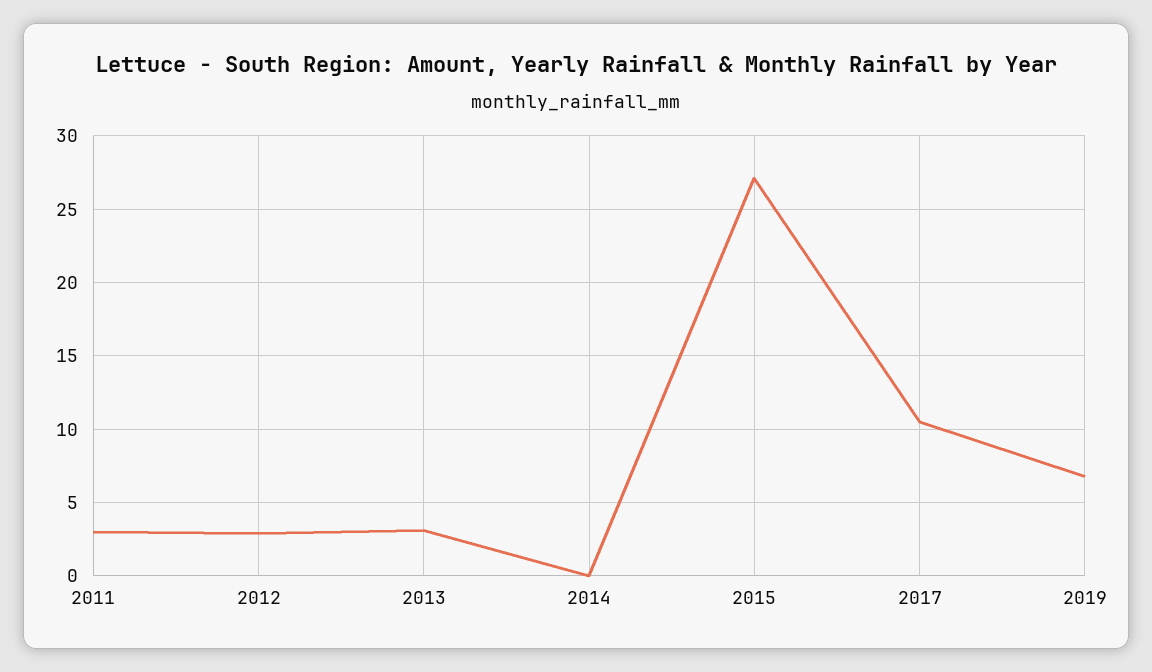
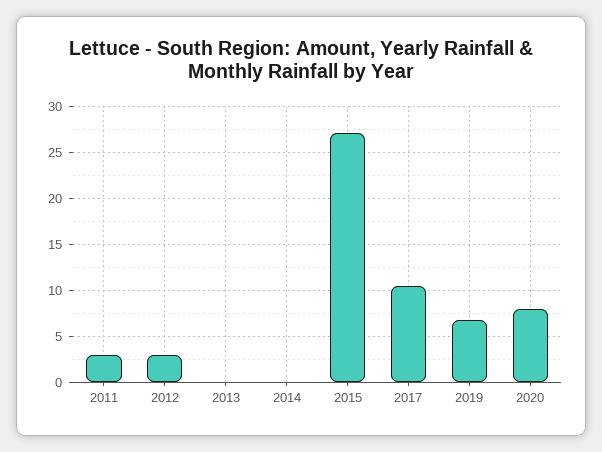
2013: 3 -> 0
2020: none -> 8

